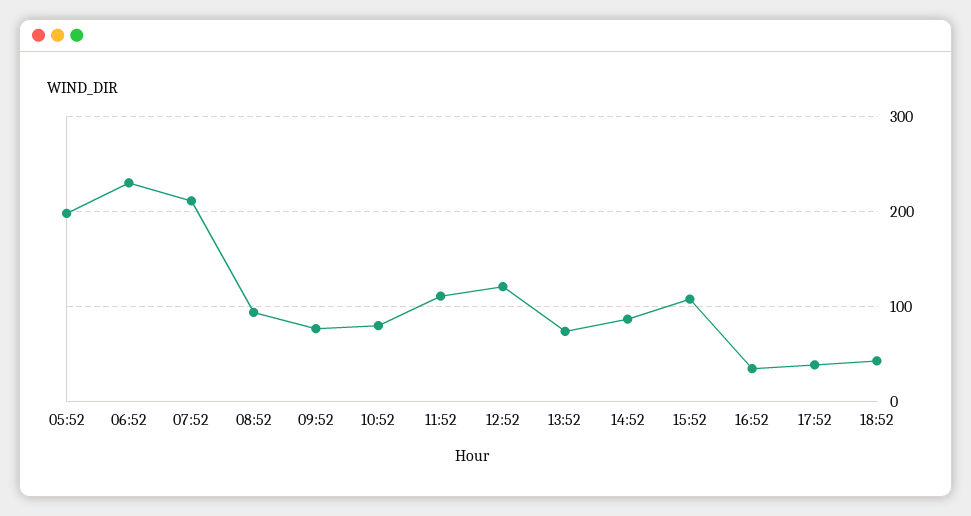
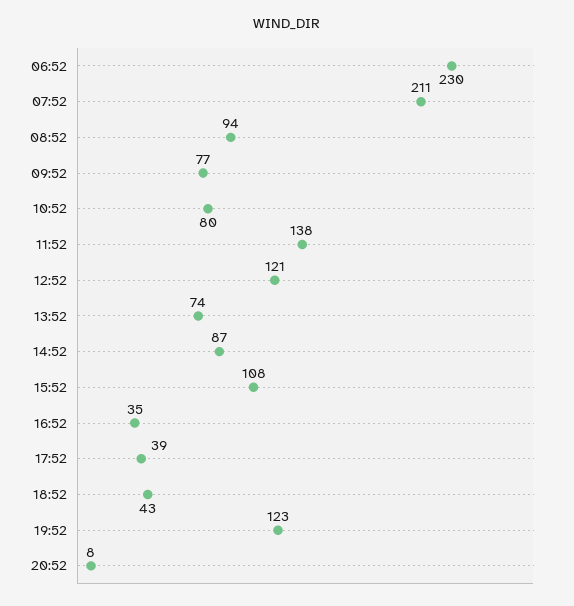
05:52: 200 -> none
11:52: 110 -> 138
19:52: none -> 123
20:52: none -> 8

